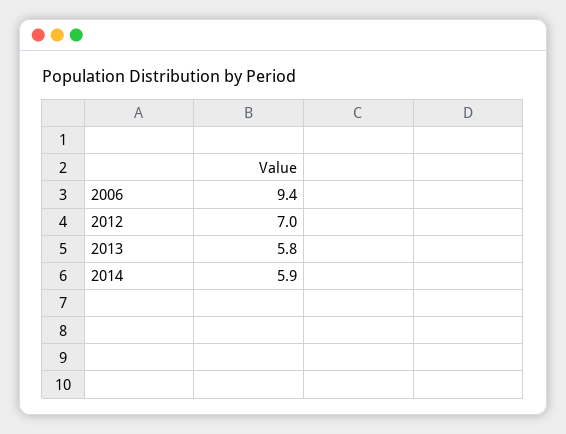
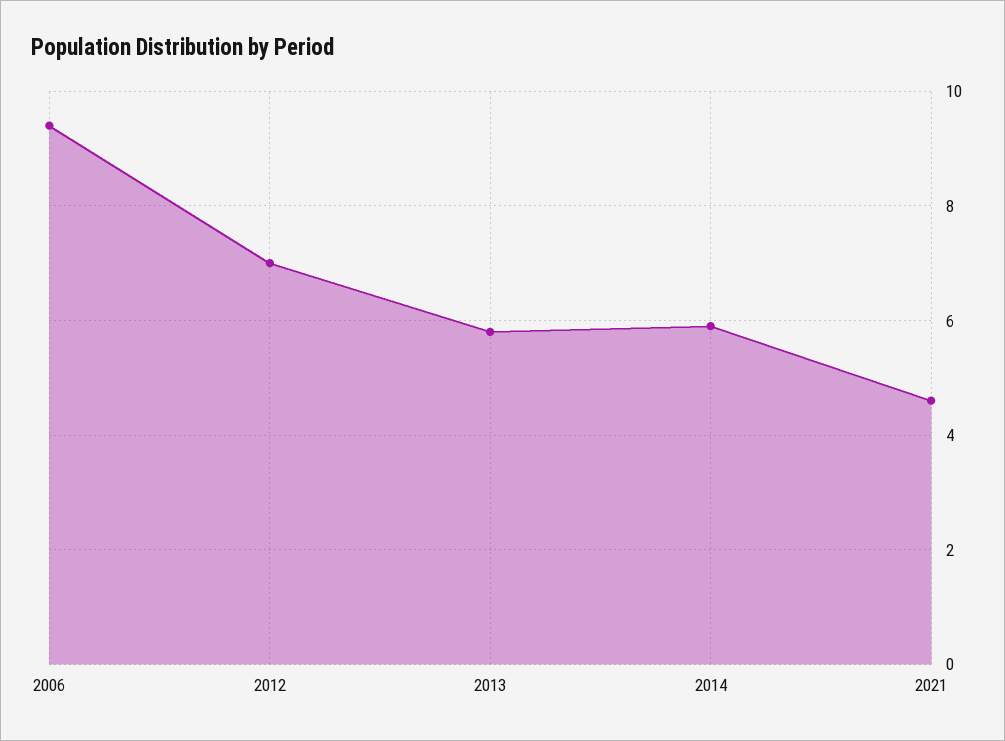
2021: none -> 4.5

